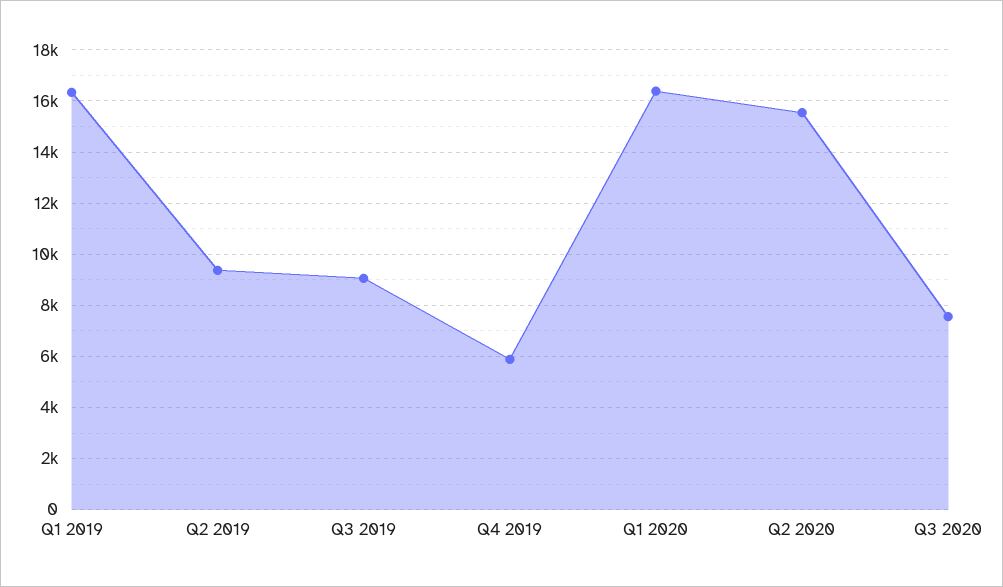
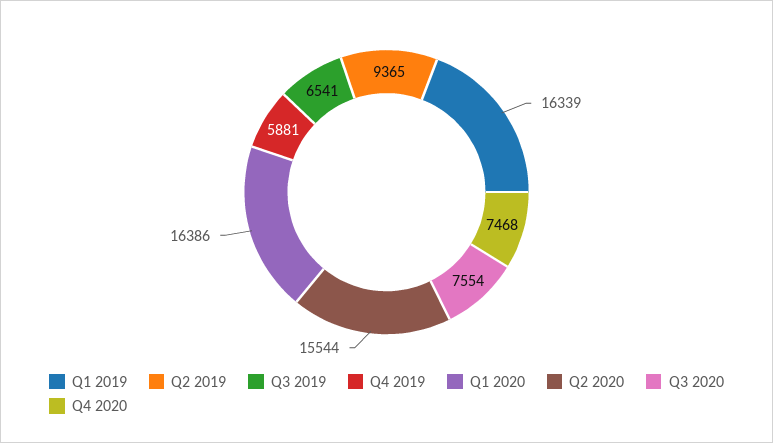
Q3 2019: 9000 -> 6541
Q4 2020: none -> 7468

